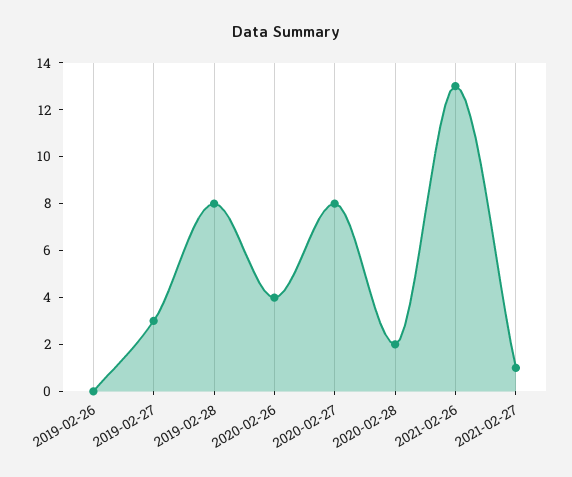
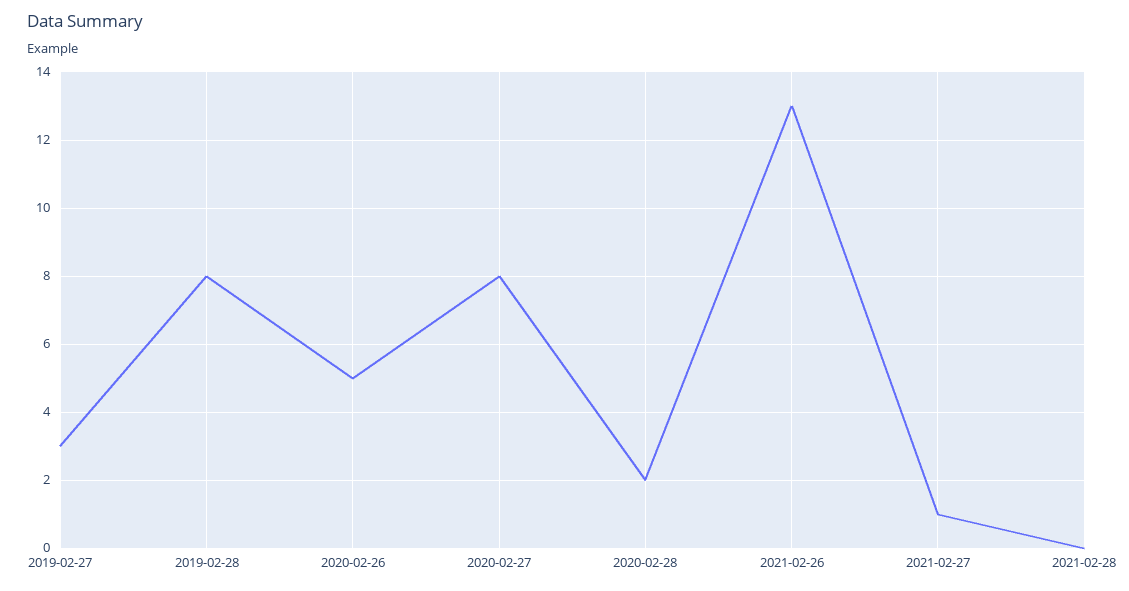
2019-02-26: 0 -> none
2020-02-26: 4 -> 5
2021-02-28: none -> 0

